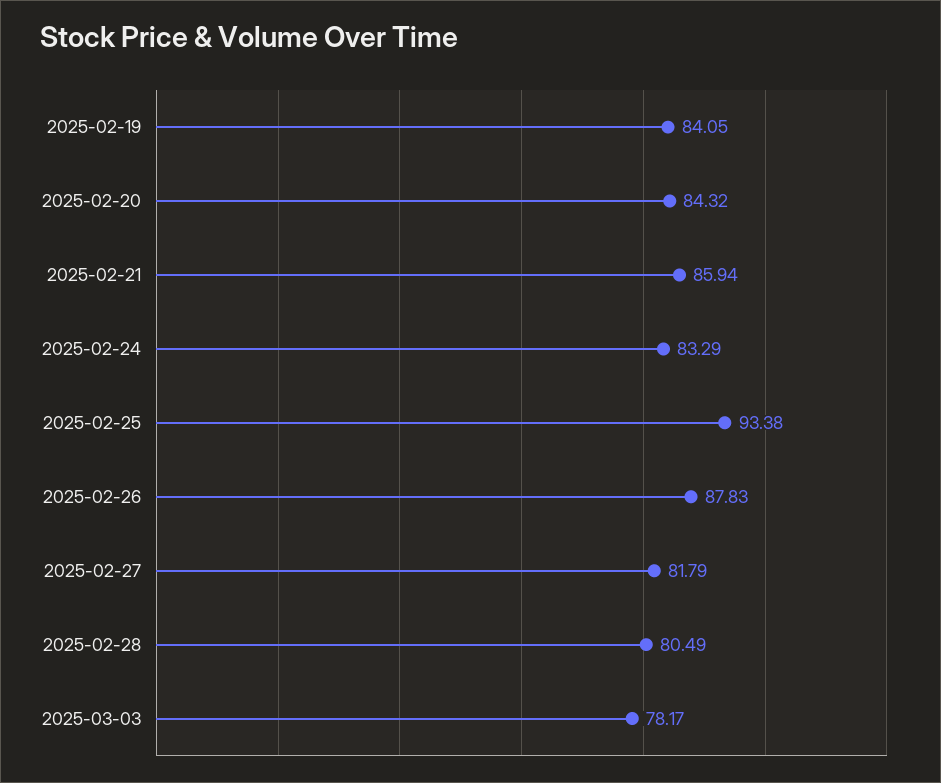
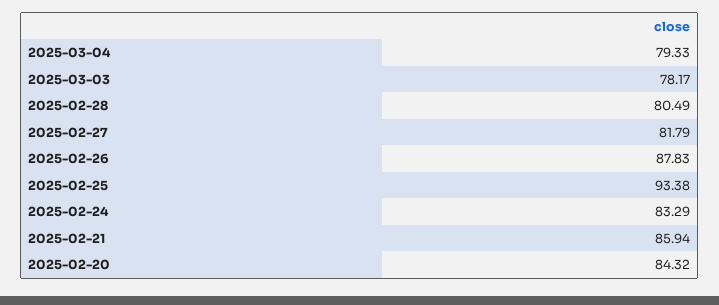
2025-02-19: 84.05 -> none
2025-03-04: none -> 79.33

